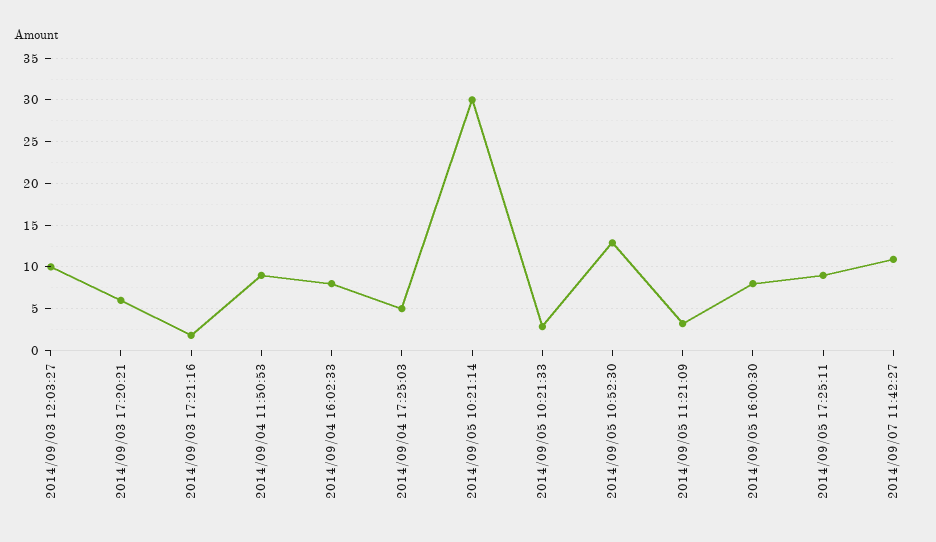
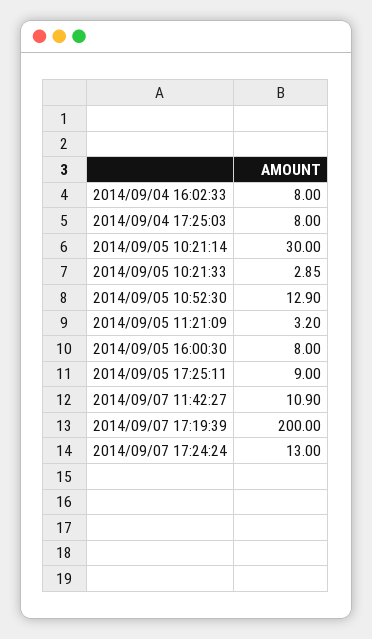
2014/09/03 12:03:27: 10 -> none
2014/09/03 17:20:21: 6 -> none
2014/09/03 17:21:16: 2 -> none
2014/09/04 11:50:53: 9 -> none
2014/09/04 17:25:03: 5 -> 8
2014/09/07 17:19:39: none -> 200
2014/09/07 17:24:24: none -> 13

